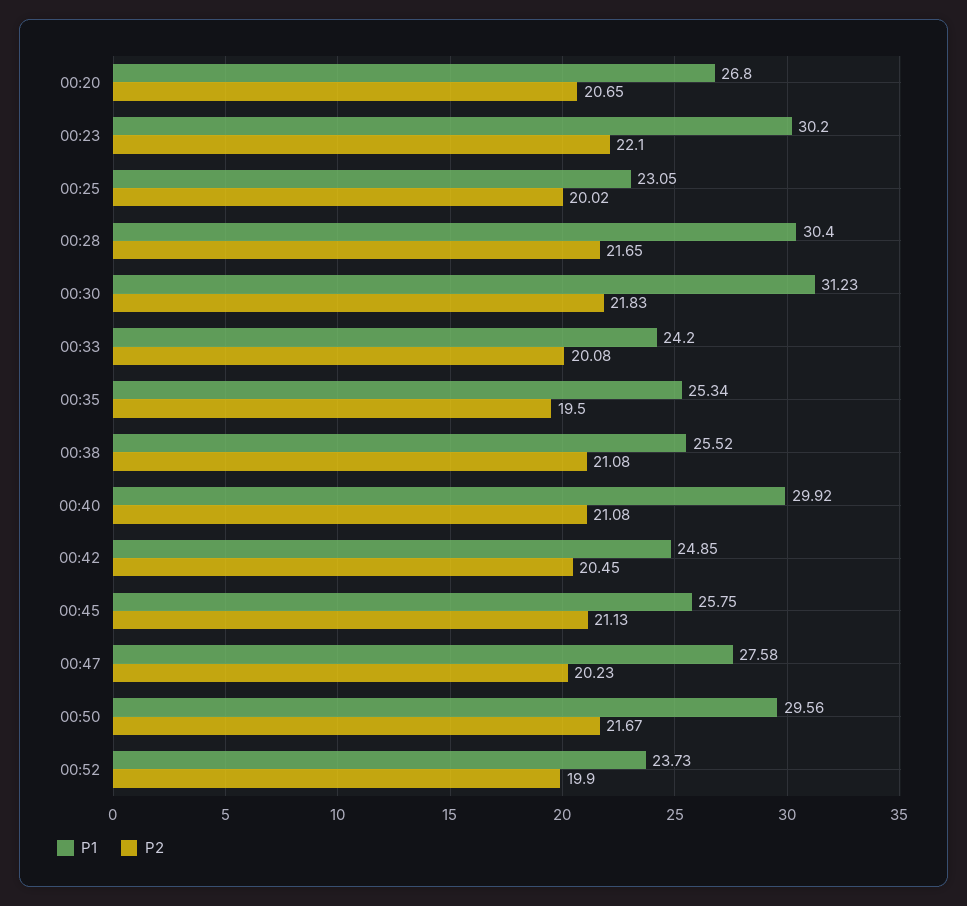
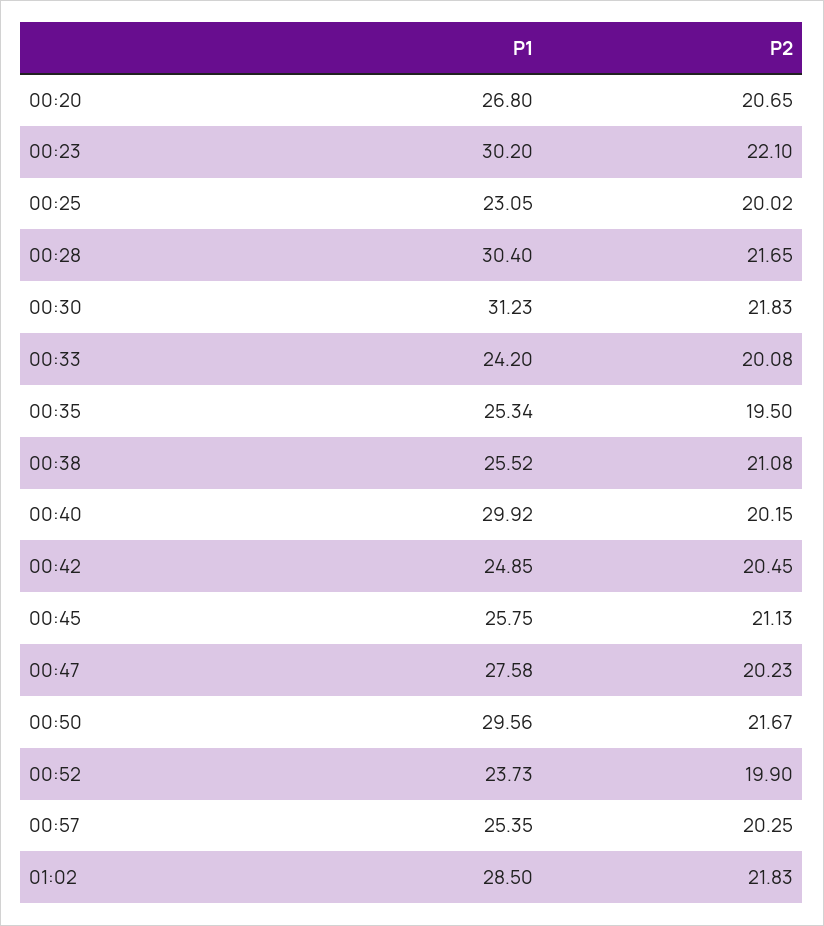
P2, 00:40: 21.08 -> 20.15
P1, 00:57: none -> 25.35
P2, 00:57: none -> 20.25
P1, 01:02: none -> 28.5
P2, 01:02: none -> 21.83

